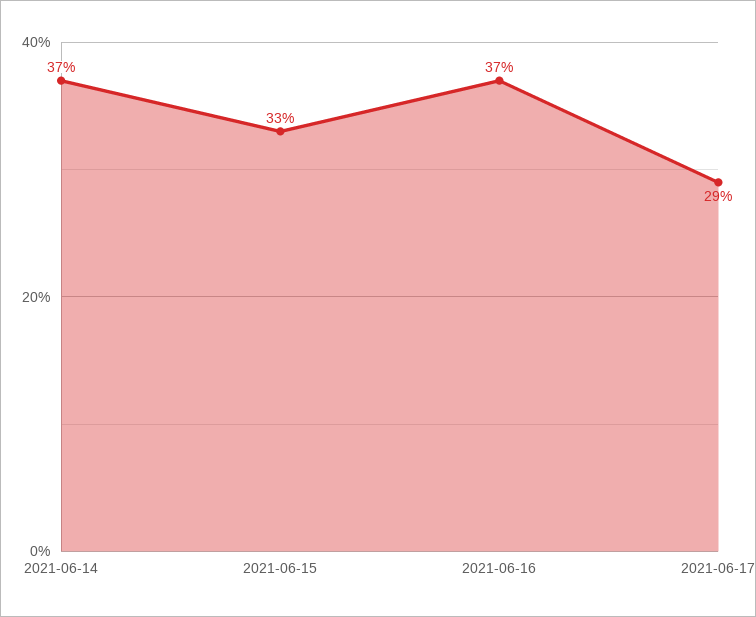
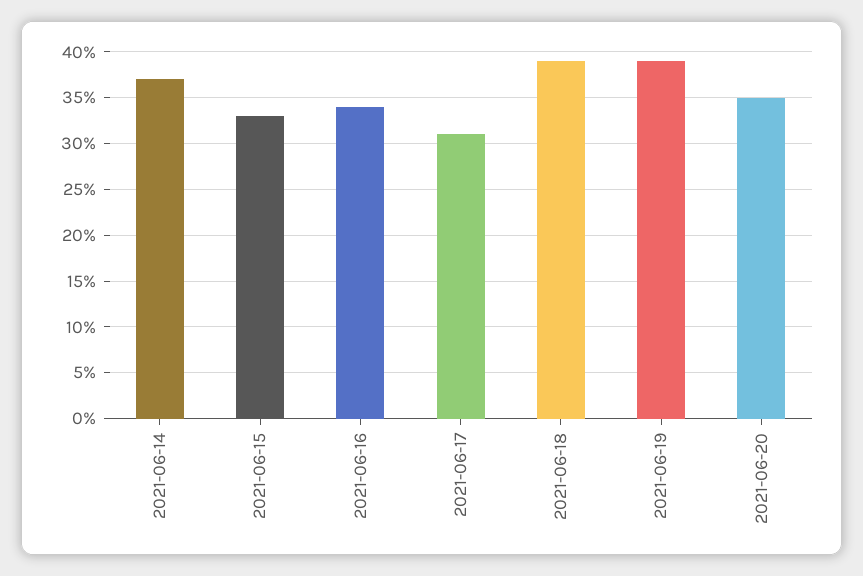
2021-06-16: 37 -> 34
2021-06-17: 29 -> 31
2021-06-18: none -> 39
2021-06-19: none -> 39
2021-06-20: none -> 35

